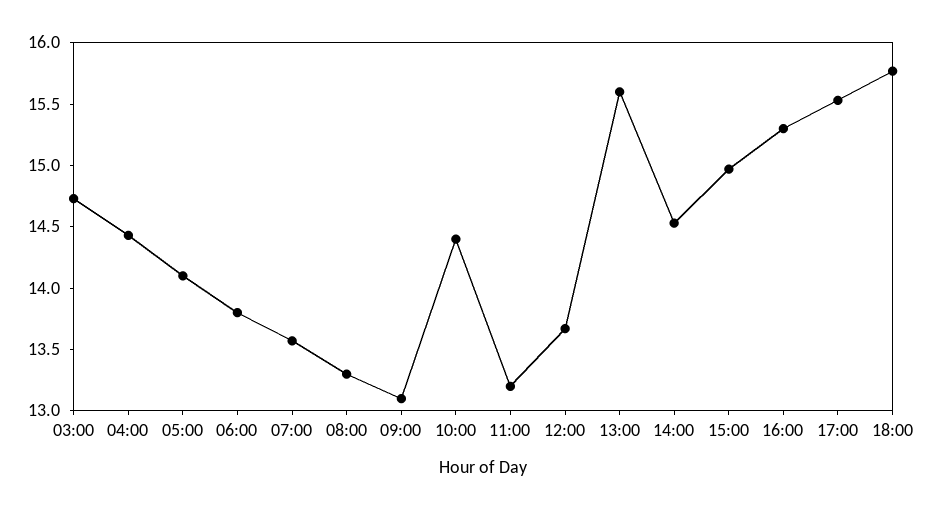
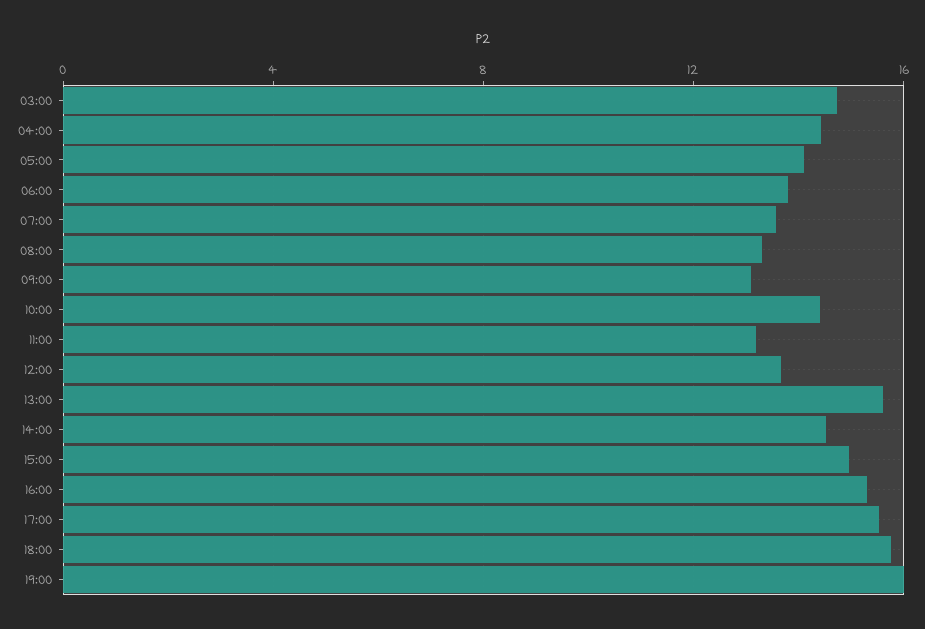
19:00: none -> 16

